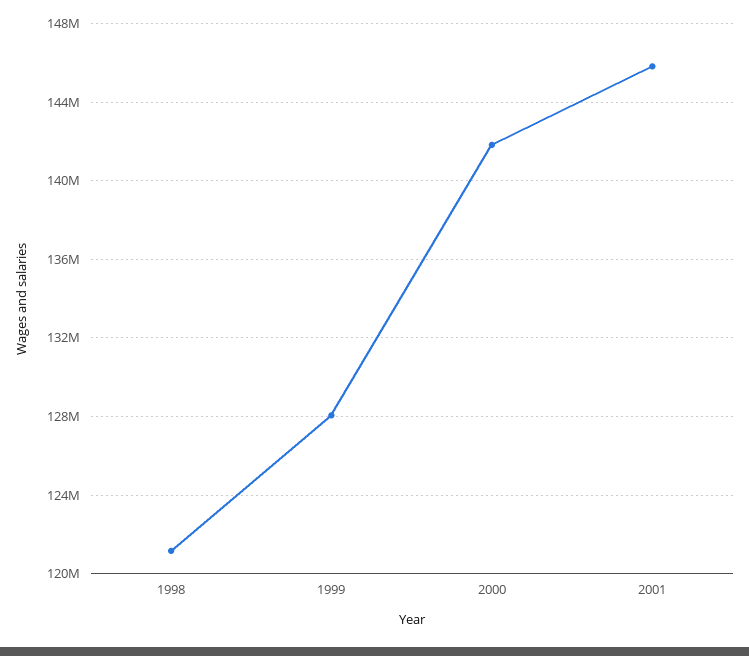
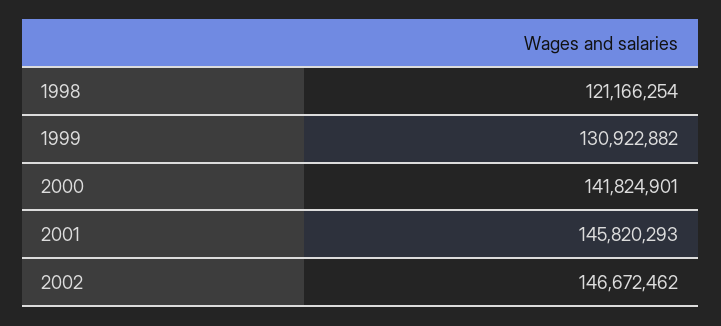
1999: 128000000 -> 130922882
2002: none -> 146672462

